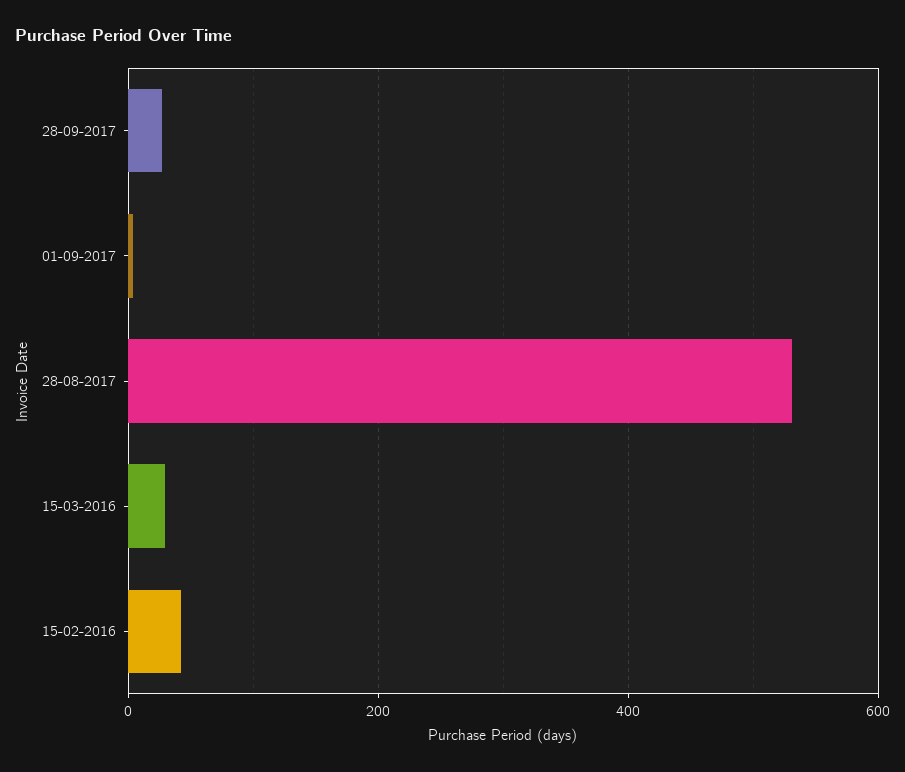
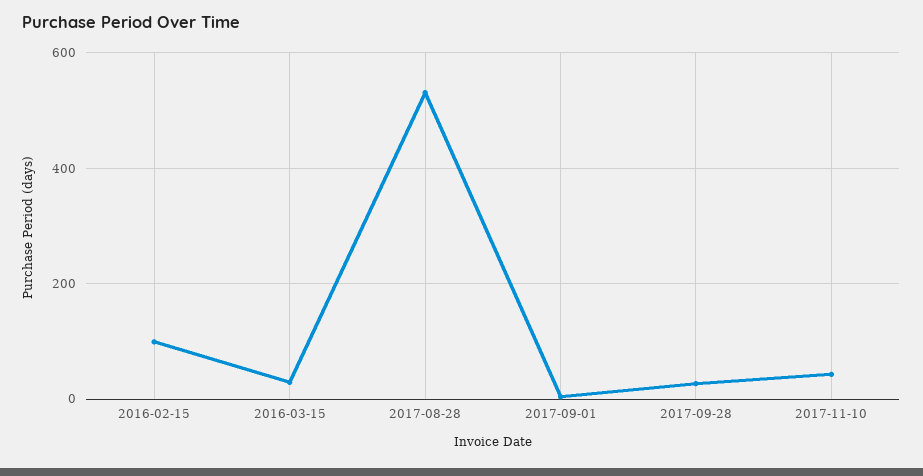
15-02-2016: 40 -> 100
2017-11-10: none -> 40

